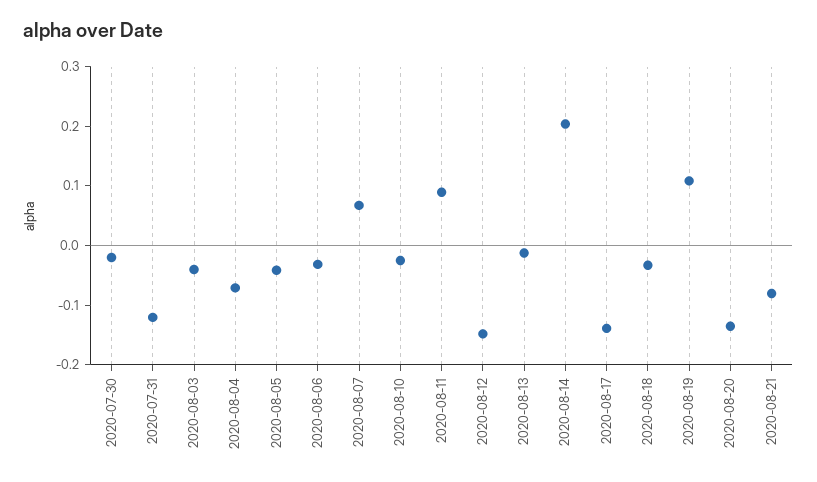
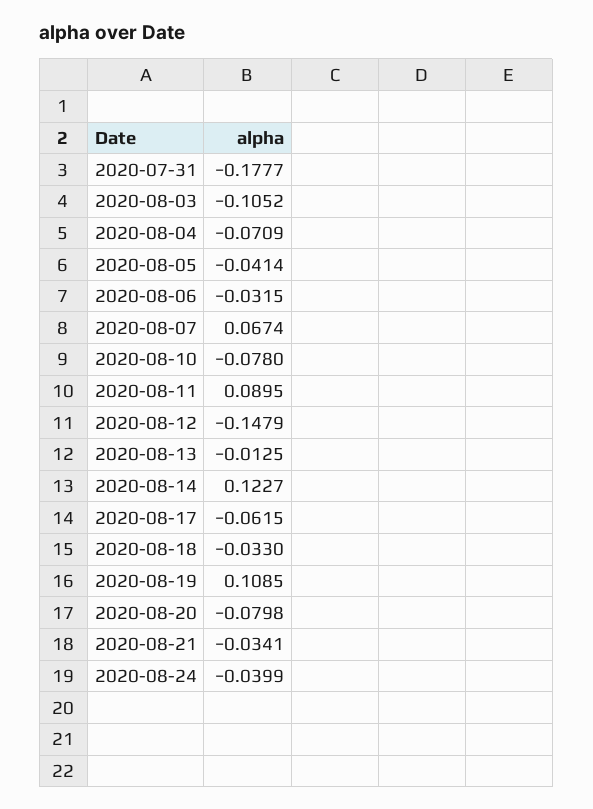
2020-07-30: -0.02 -> none
2020-07-31: -0.12 -> -0.1777
2020-08-03: -0.04 -> -0.1052
2020-08-10: -0.02 -> -0.078
2020-08-14: 0.2 -> 0.1227
2020-08-17: -0.14 -> -0.0615
2020-08-20: -0.14 -> -0.0798
2020-08-21: -0.08 -> -0.0341
2020-08-24: none -> -0.0399

